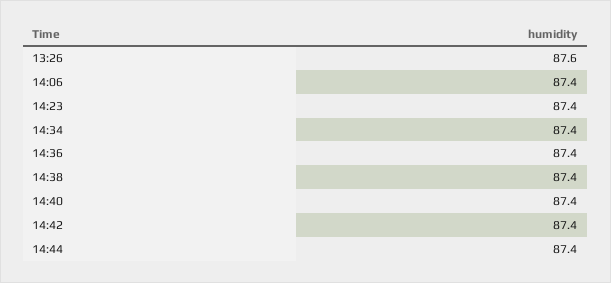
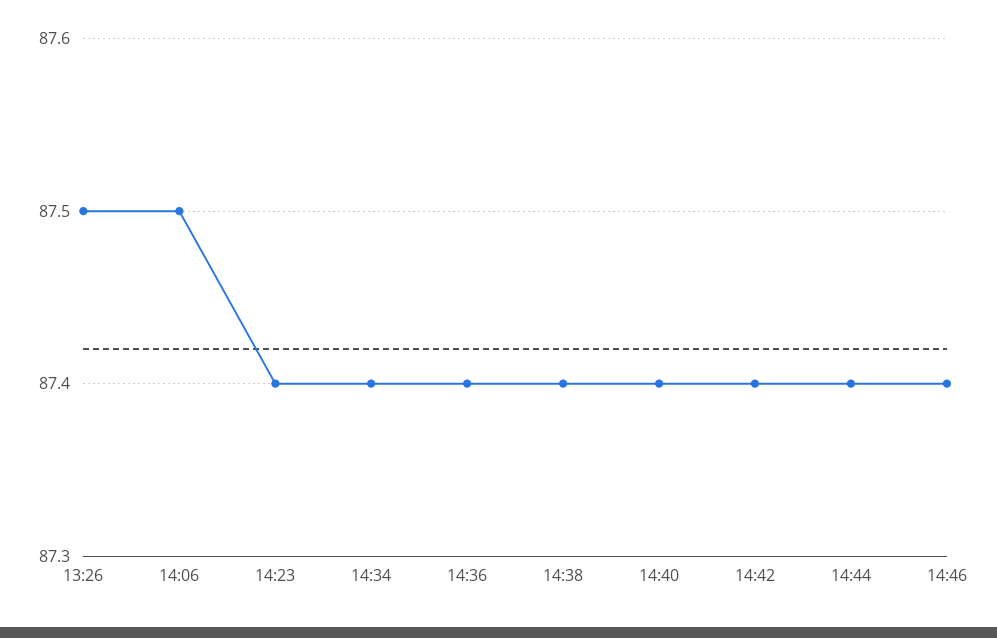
13:26: 87.6 -> 87.5
14:06: 87.4 -> 87.5
14:46: none -> 87.4

